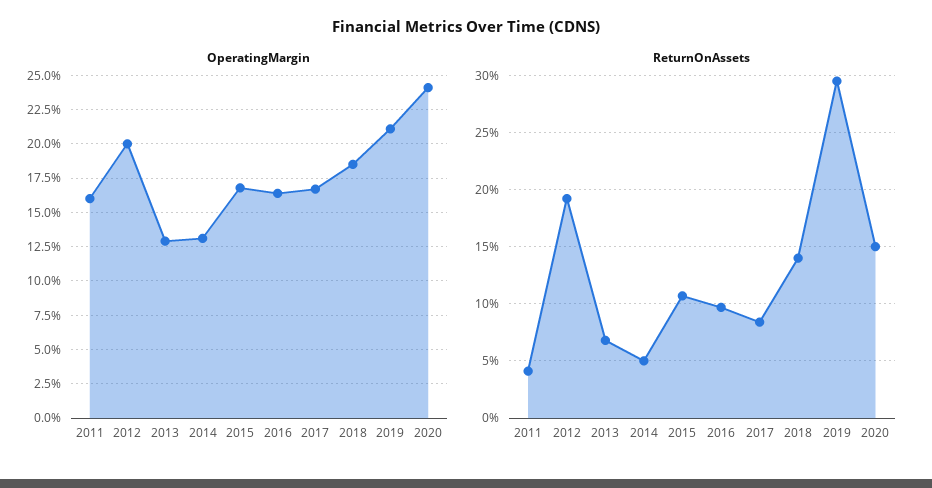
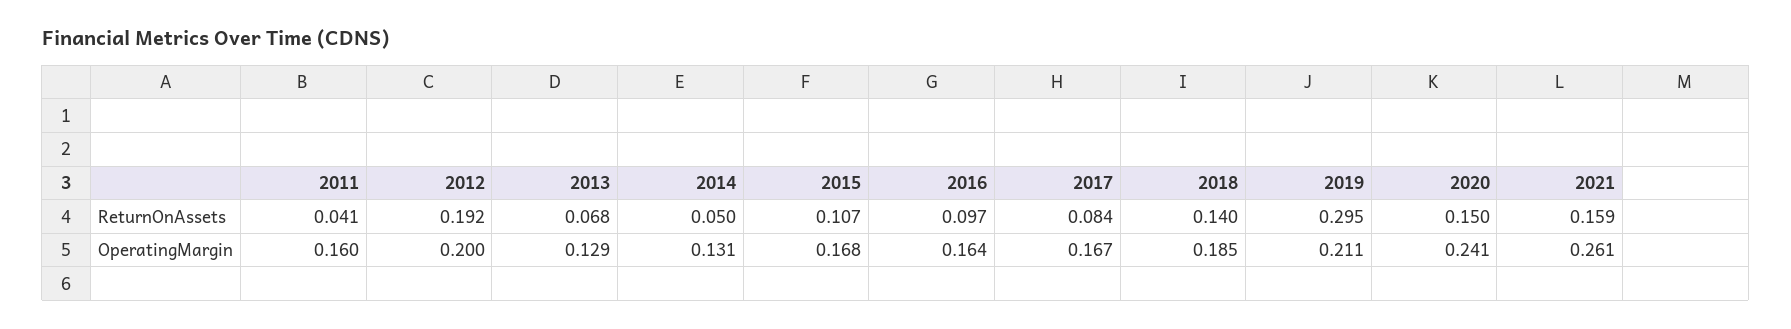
ReturnOnAssets, 2021: none -> 0.159
OperatingMargin, 2021: none -> 0.261

